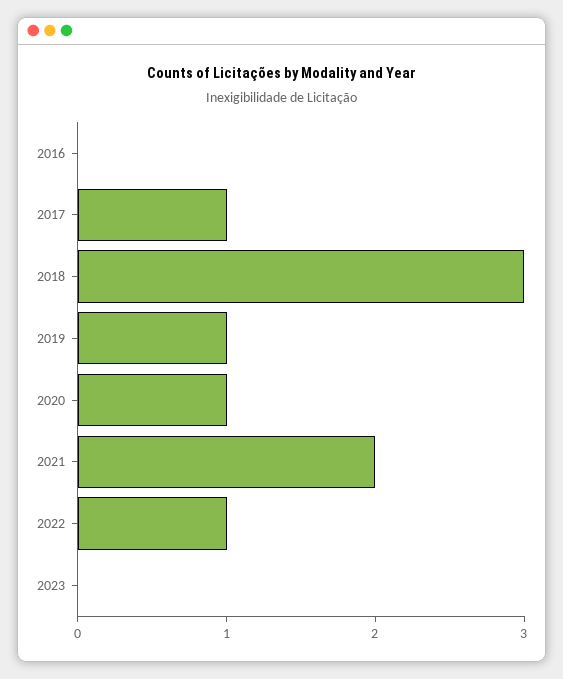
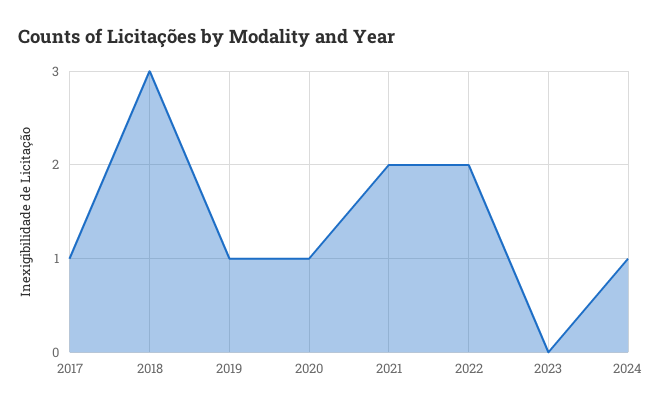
2016: 0 -> none
2022: 1 -> 2
2024: none -> 1

